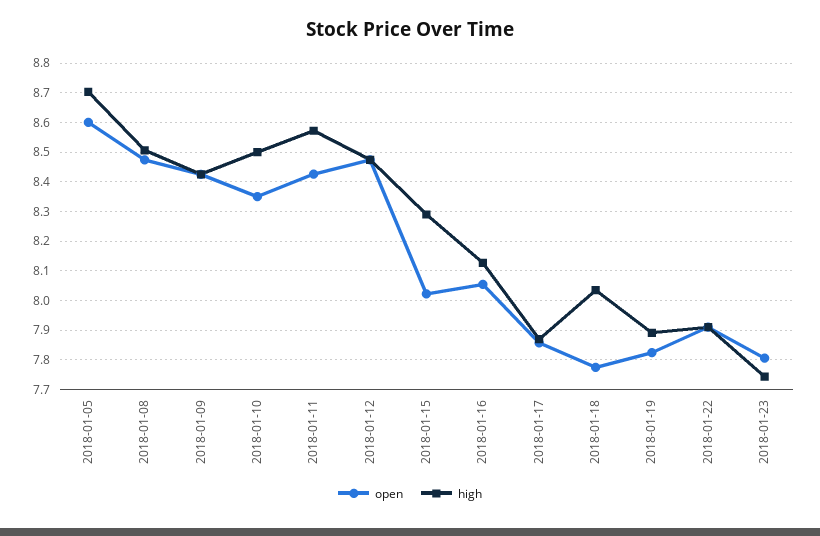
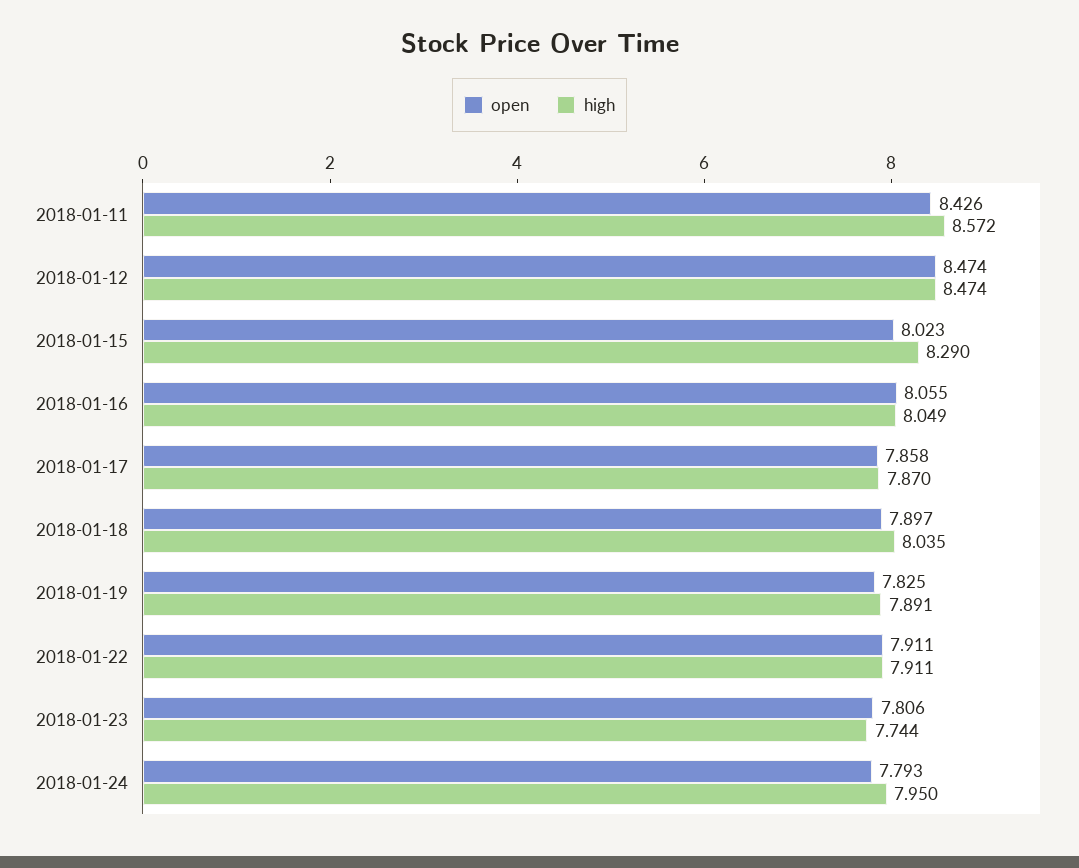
open, 2018-01-05: 8.6 -> none
high, 2018-01-05: 8.7 -> none
open, 2018-01-08: 8.475 -> none
high, 2018-01-08: 8.5 -> none
open, 2018-01-09: 8.425 -> none
high, 2018-01-09: 8.425 -> none
open, 2018-01-10: 8.35 -> none
high, 2018-01-10: 8.5 -> none
high, 2018-01-16: 8.125 -> 8.049
open, 2018-01-18: 7.775 -> 7.897
open, 2018-01-24: none -> 7.793
high, 2018-01-24: none -> 7.95

